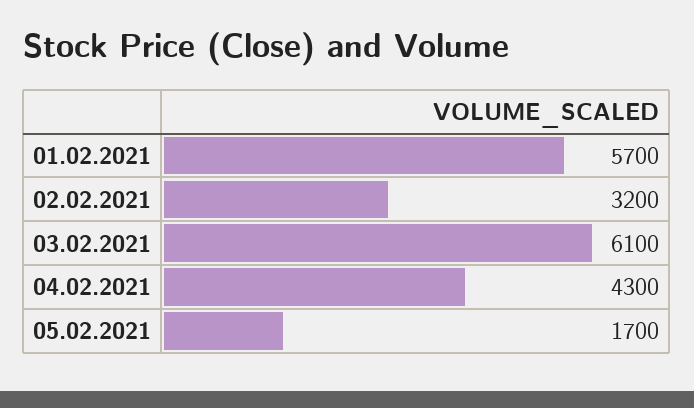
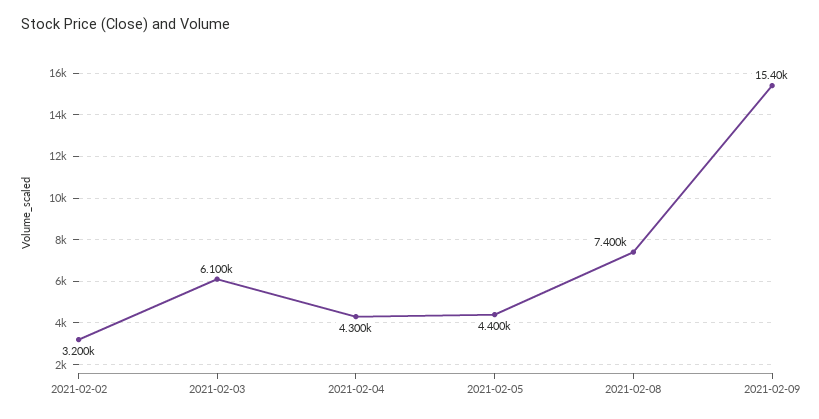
01.02.2021: 5700 -> none
05.02.2021: 1700 -> 4400
2021-02-08: none -> 7400
2021-02-09: none -> 15400

